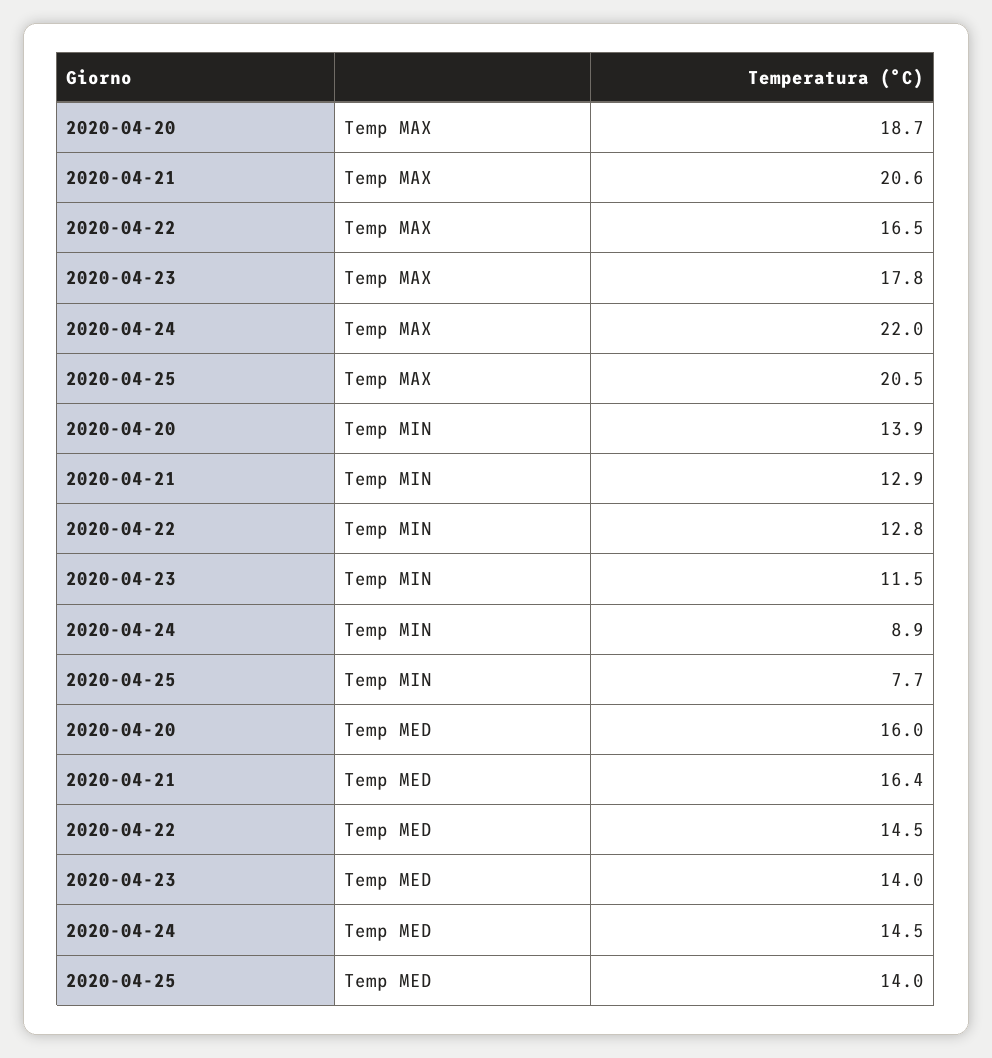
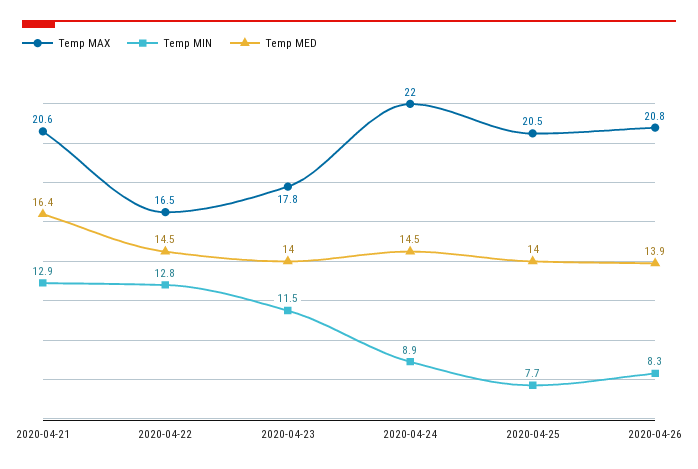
Temp MAX, 2020-04-20: 18.7 -> none
Temp MIN, 2020-04-20: 13.9 -> none
Temp MED, 2020-04-20: 16 -> none
Temp MAX, 2020-04-26: none -> 20.8
Temp MIN, 2020-04-26: none -> 8.3
Temp MED, 2020-04-26: none -> 13.9

